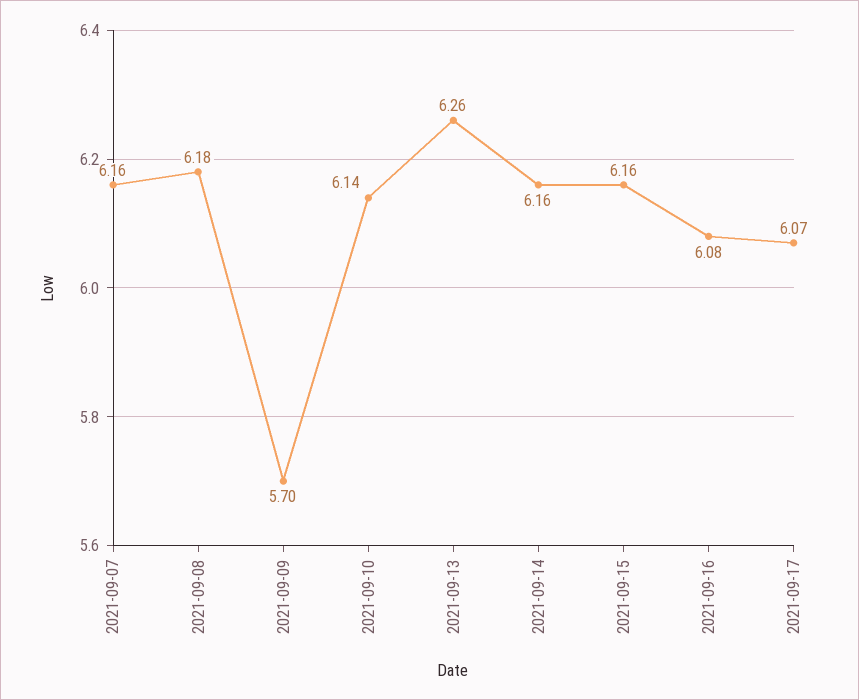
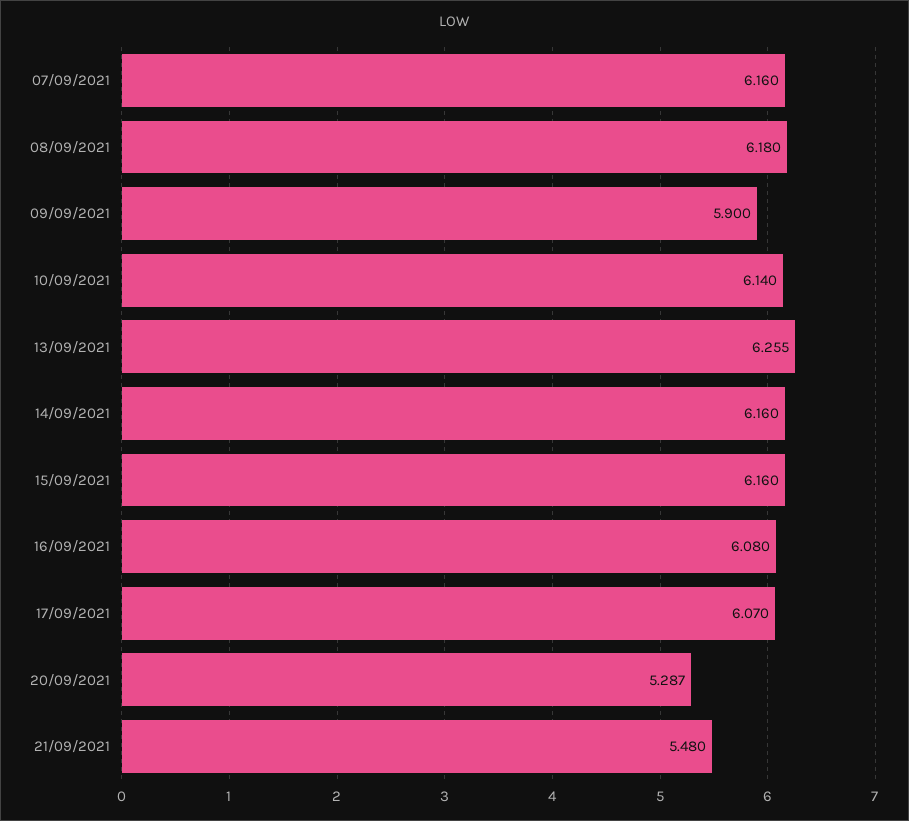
2021-09-09: 5.7 -> 5.9
20/09/2021: none -> 5.287
21/09/2021: none -> 5.48

